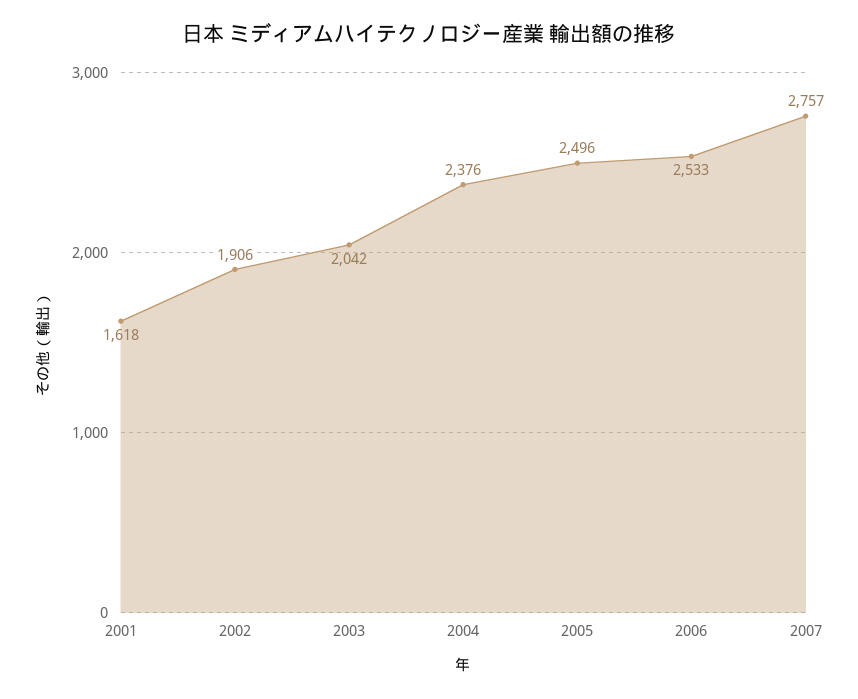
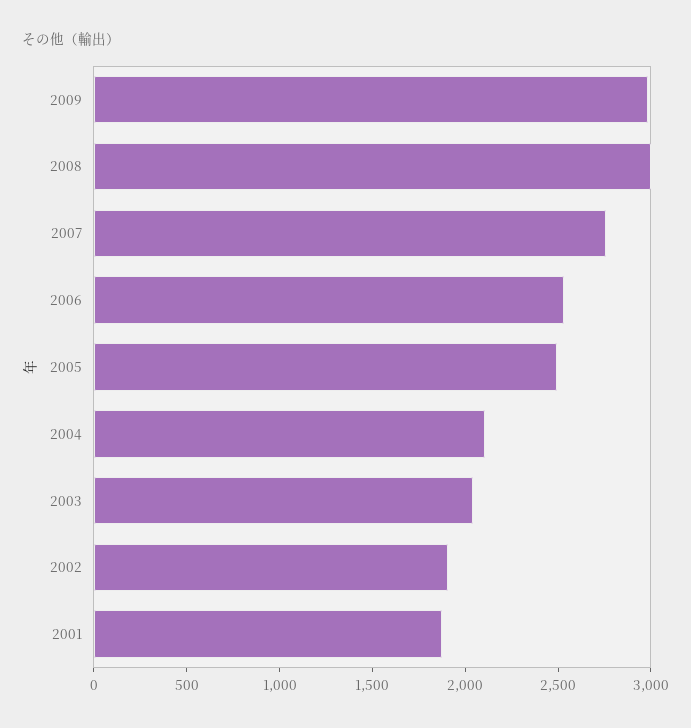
2001: 1618 -> 1900
2004: 2376 -> 2100
2009: none -> 3000
2008: none -> 3000

